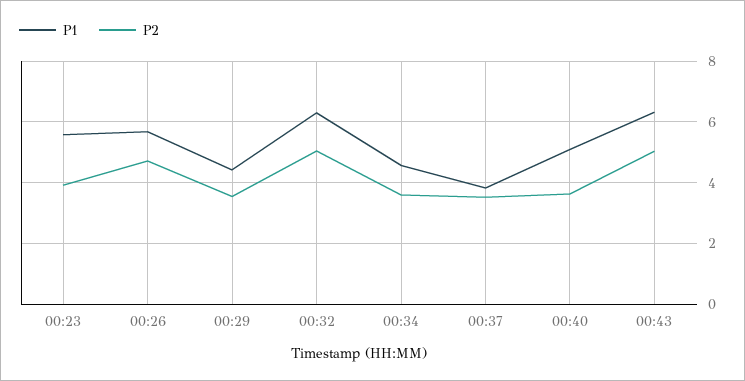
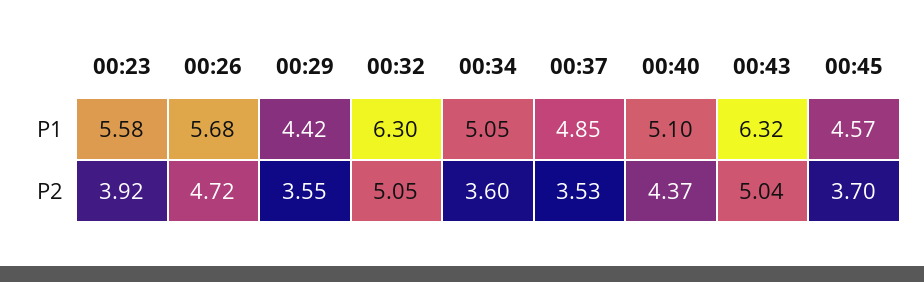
P1, 00:34: 4.6 -> 5.05
P1, 00:37: 3.8 -> 4.85
P2, 00:40: 3.6 -> 4.37
P1, 00:45: none -> 4.57
P2, 00:45: none -> 3.7

